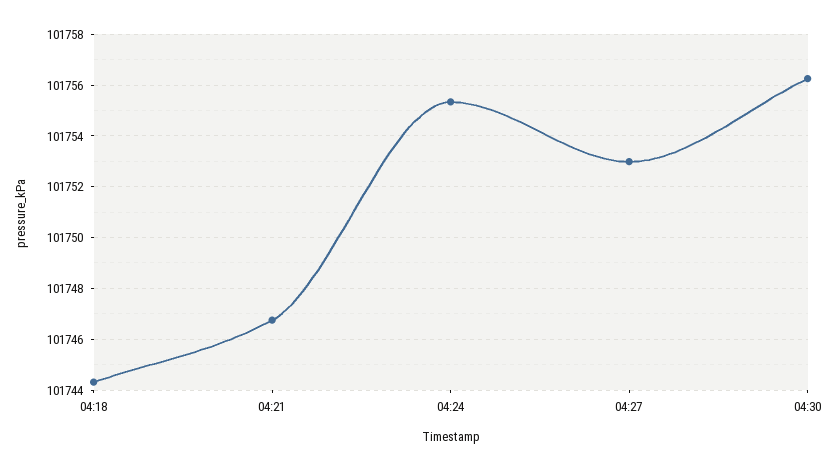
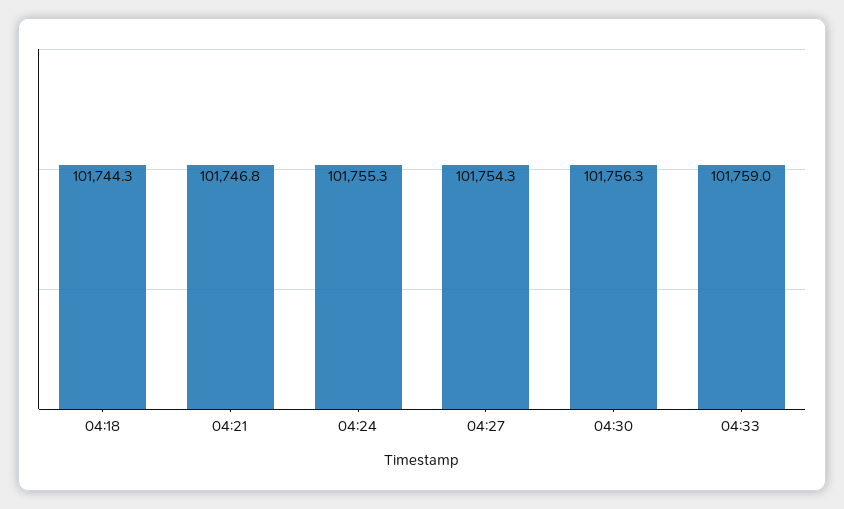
04:27: 101753 -> 101754.3
04:33: none -> 101759

